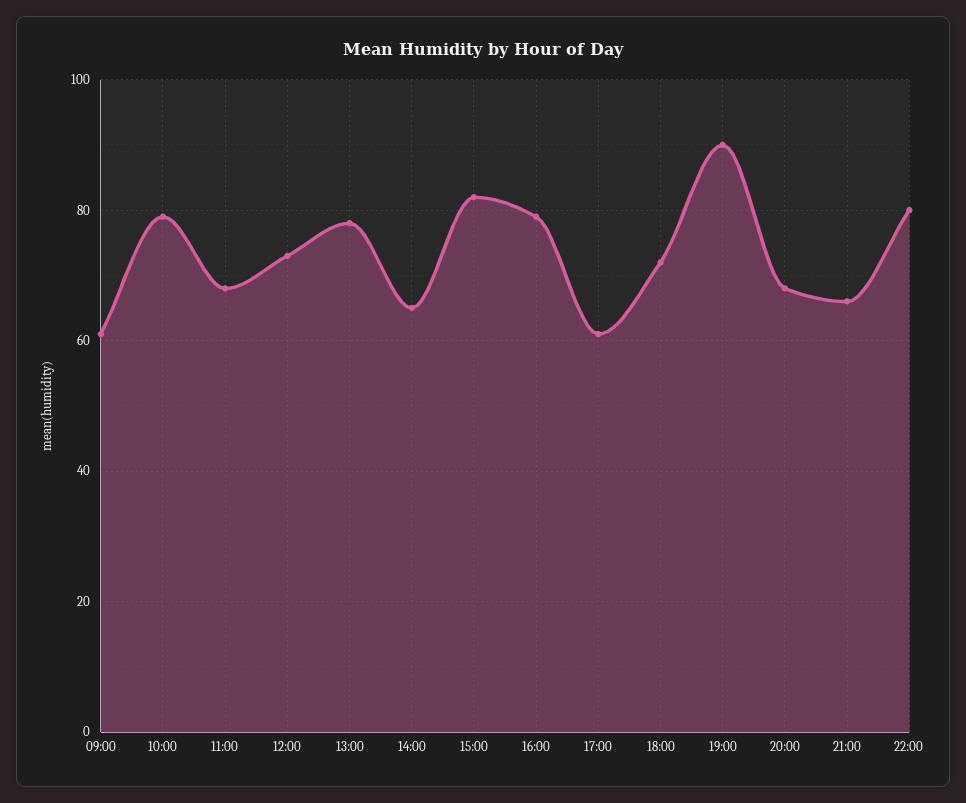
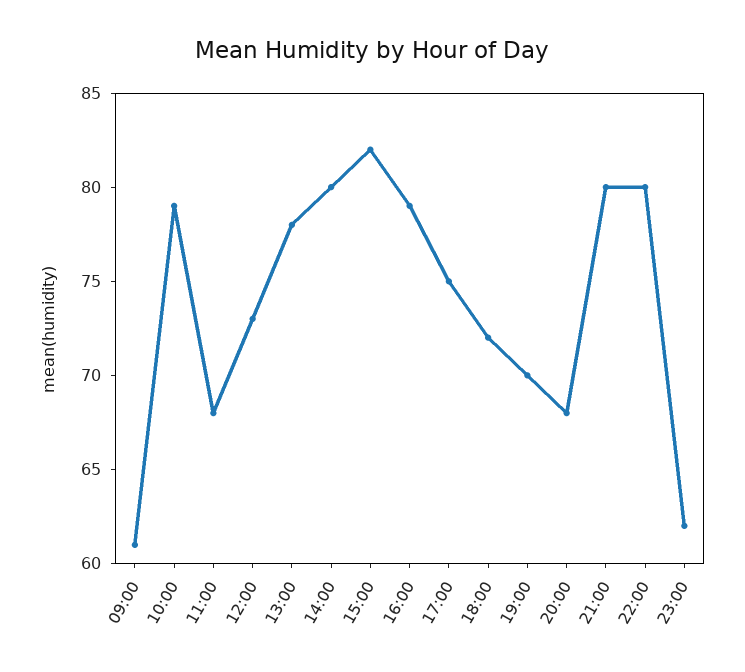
14:00: 65 -> 80
17:00: 60 -> 75
19:00: 90 -> 70
21:00: 65 -> 80
23:00: none -> 62

